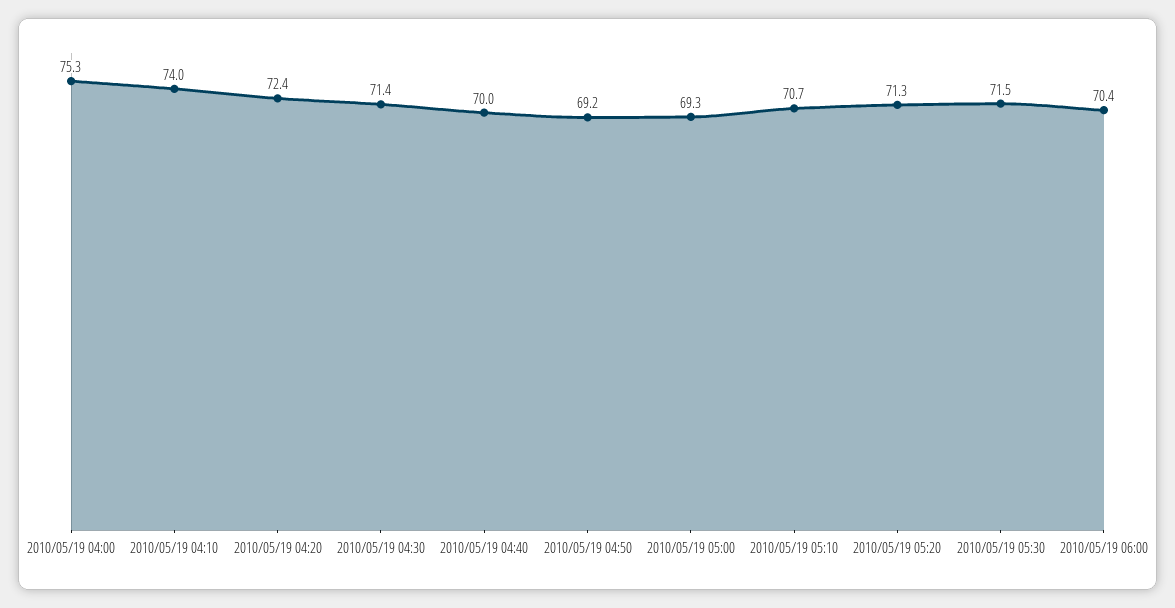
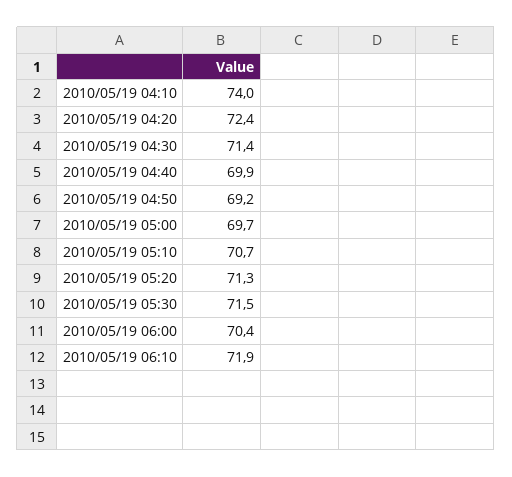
2010/05/19 04:00: 75.3 -> none
2010/05/19 04:40: 70 -> 69.9
2010/05/19 05:00: 69.3 -> 69.7
2010/05/19 06:10: none -> 71.9

